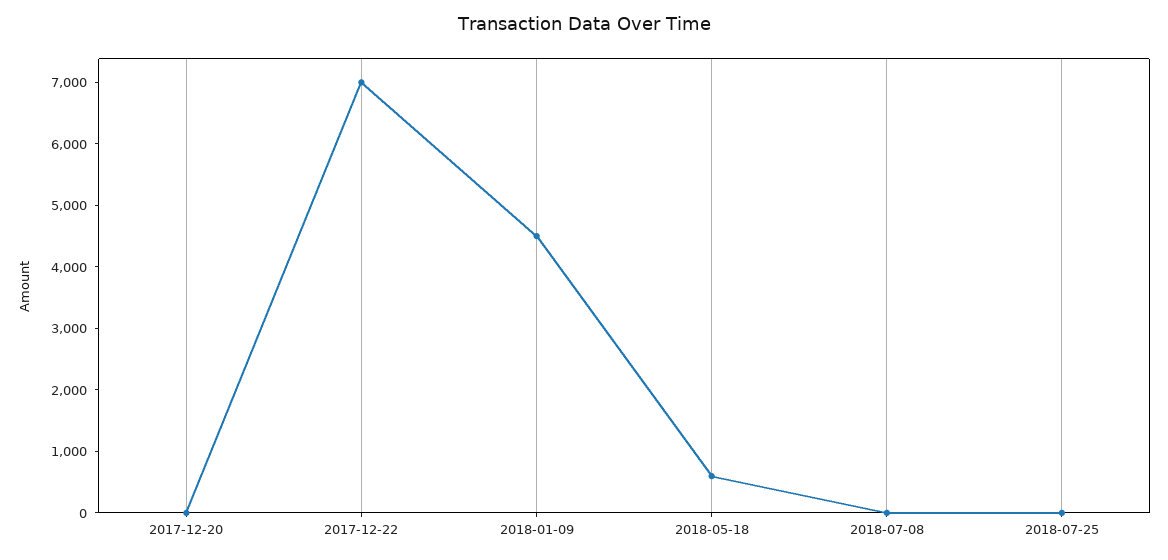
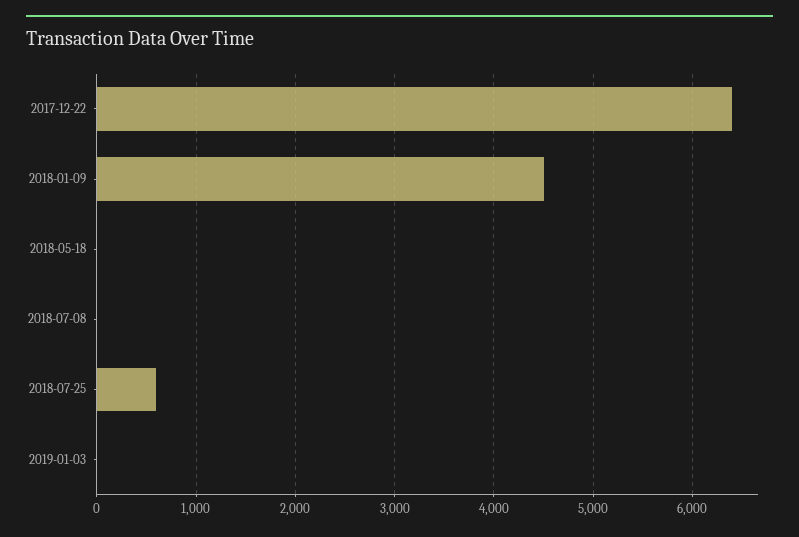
2017-12-20: 0 -> none
2017-12-22: 7000 -> 6400
2018-05-18: 600 -> 0
2018-07-25: 0 -> 600
2019-01-03: none -> 0

